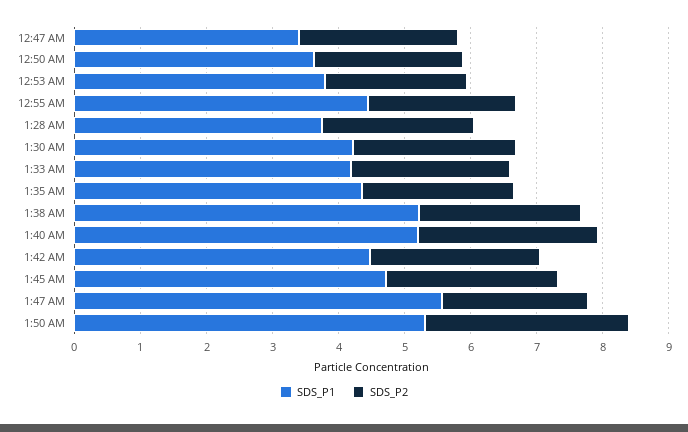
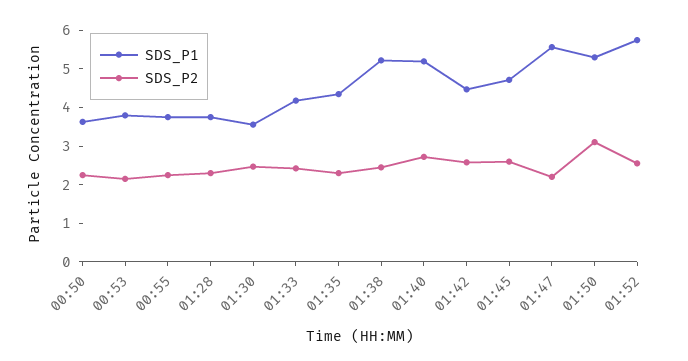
SDS_P1, 12:47 AM: 3.4 -> none
SDS_P2, 12:47 AM: 2.4 -> none
SDS_P1, 12:55 AM: 4.4 -> 3.75
SDS_P1, 1:30 AM: 4.2 -> 3.5
SDS_P1, 01:52: none -> 5.75
SDS_P2, 01:52: none -> 2.5

